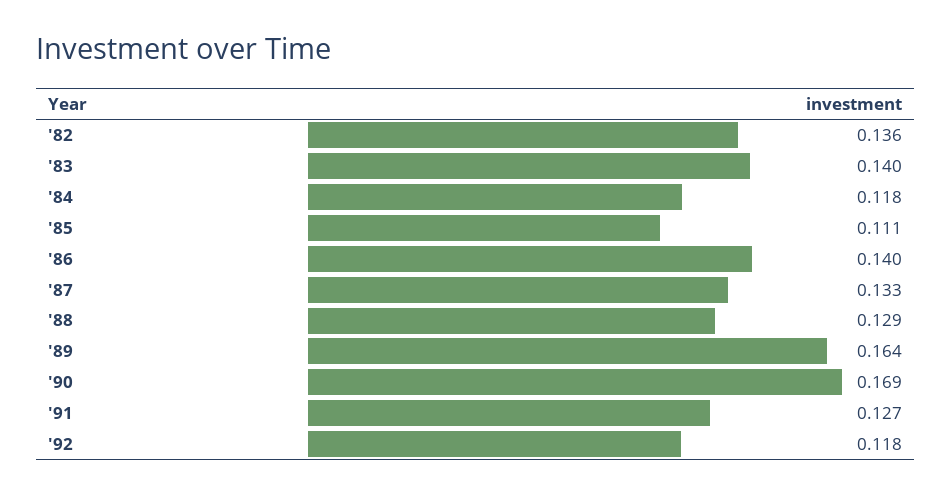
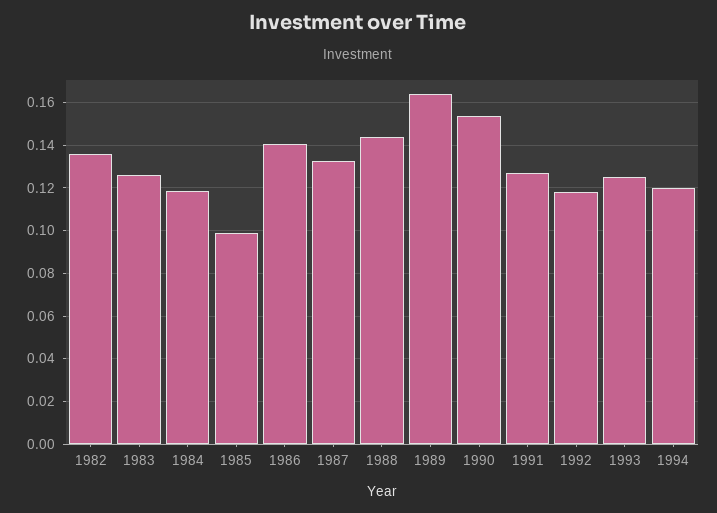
'83: 0.14 -> 0.125
'85: 0.111 -> 0.1
'88: 0.129 -> 0.145
'90: 0.169 -> 0.155
1993: none -> 0.125
1994: none -> 0.12

